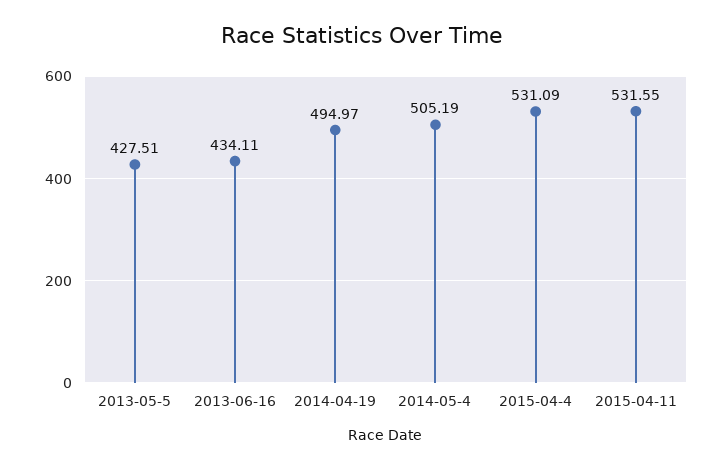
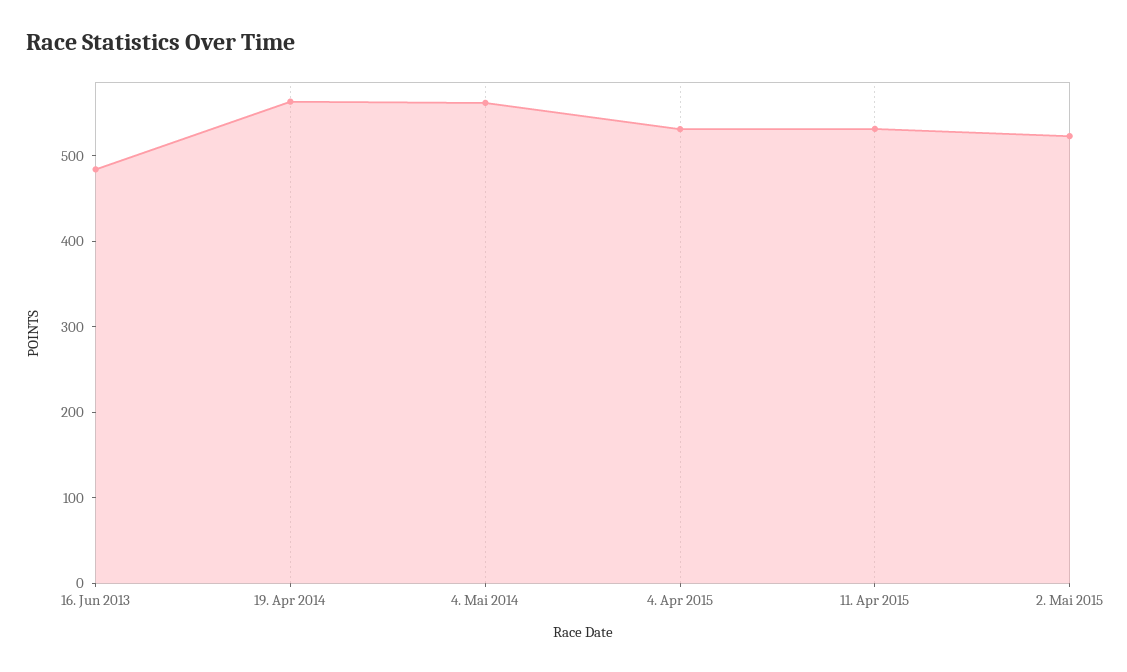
2013-05-5: 427.51 -> none
2013-06-16: 434.11 -> 480
2014-04-19: 494.97 -> 560
2014-05-4: 505.19 -> 560
2. Mai 2015: none -> 520

